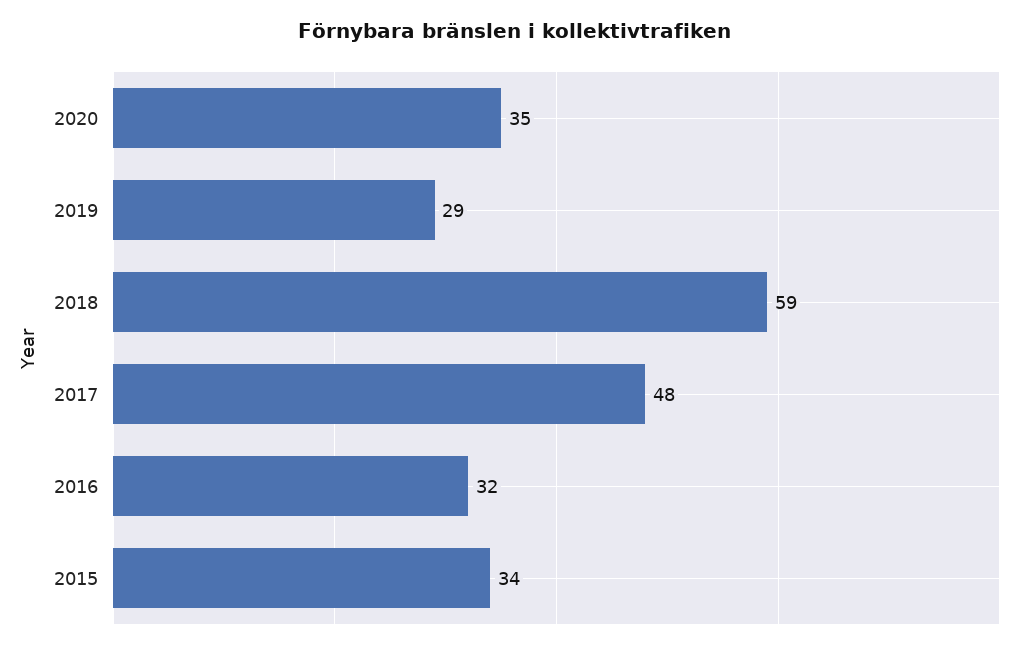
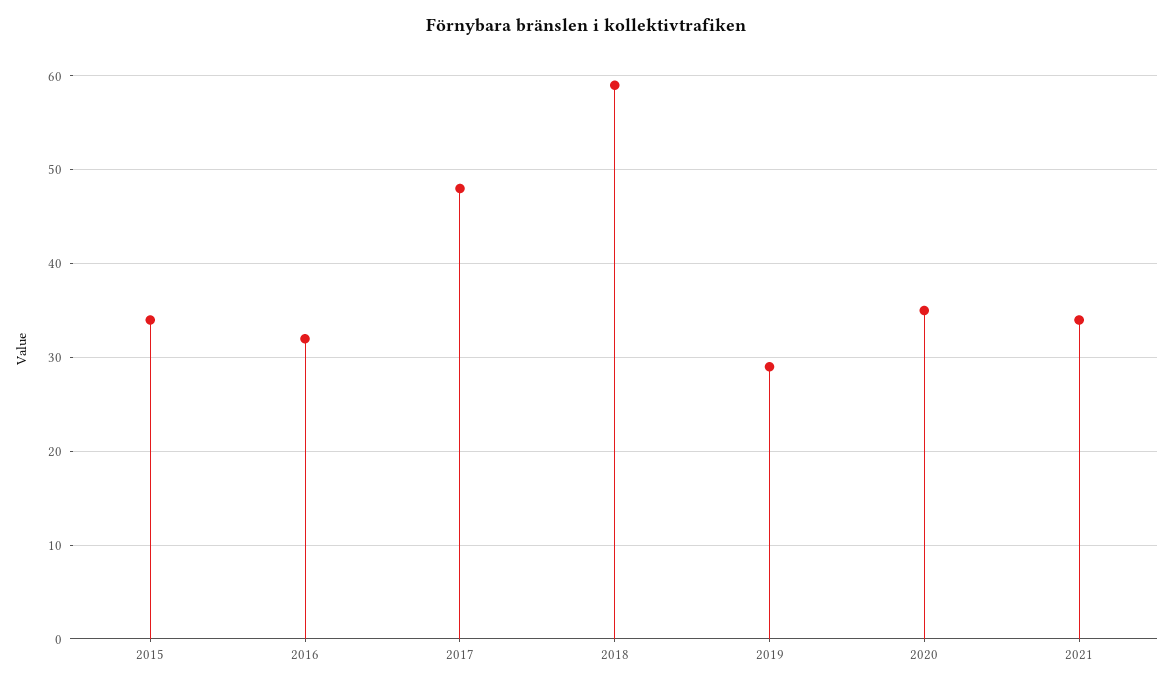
2021: none -> 34

